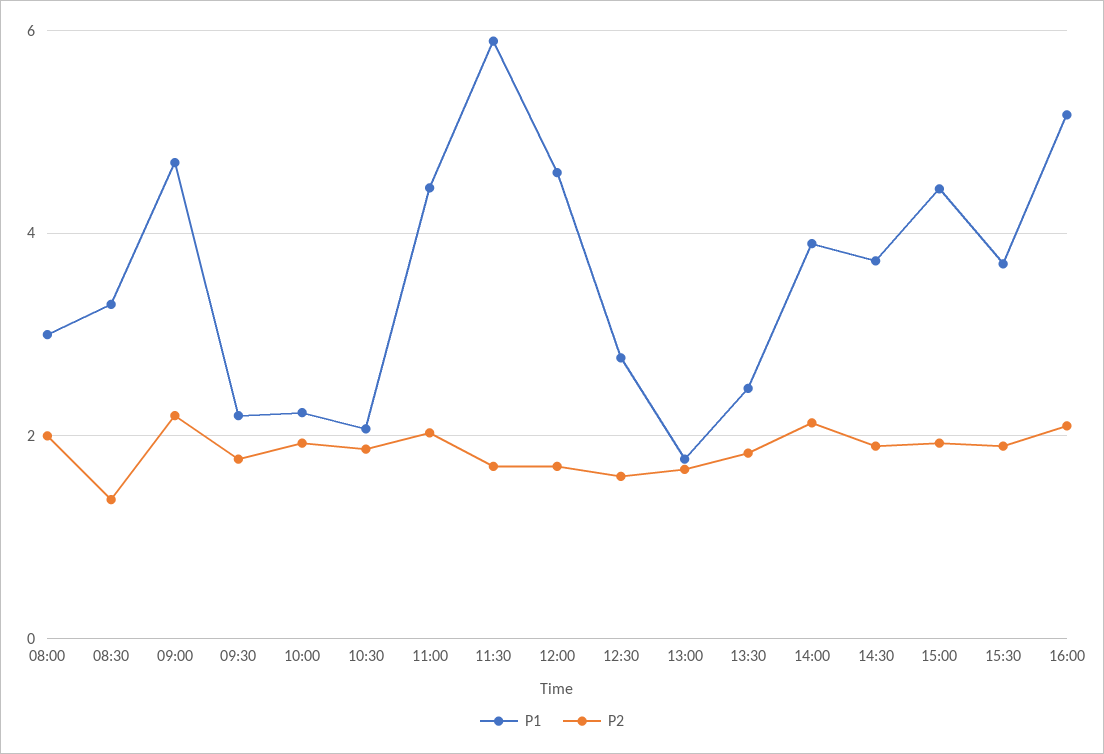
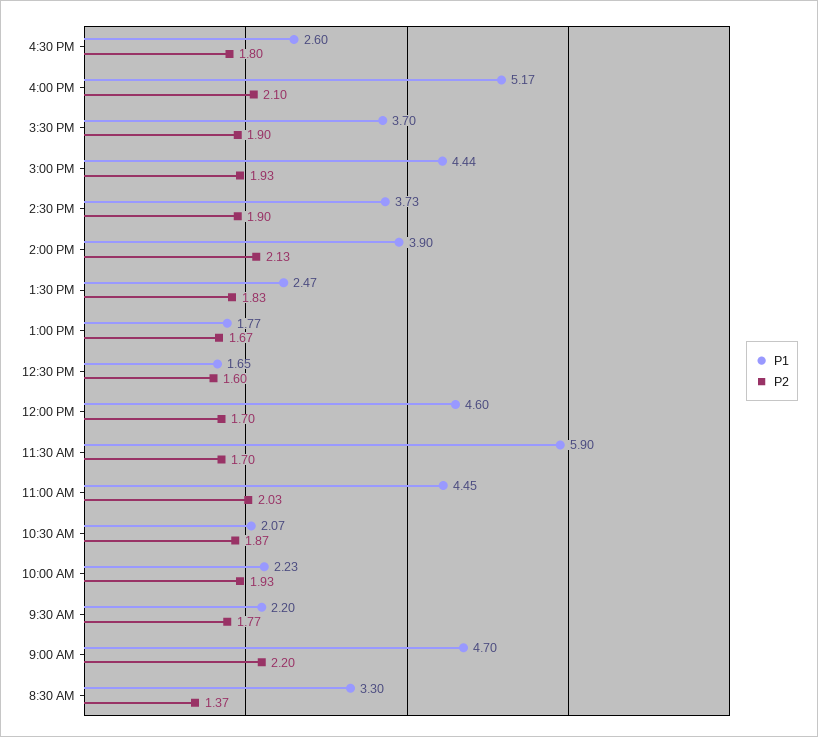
P1, 08:00: 3 -> none
P2, 08:00: 2 -> none
P1, 12:30: 2.8 -> 1.65
P1, 4:30 PM: none -> 2.6
P2, 4:30 PM: none -> 1.8

